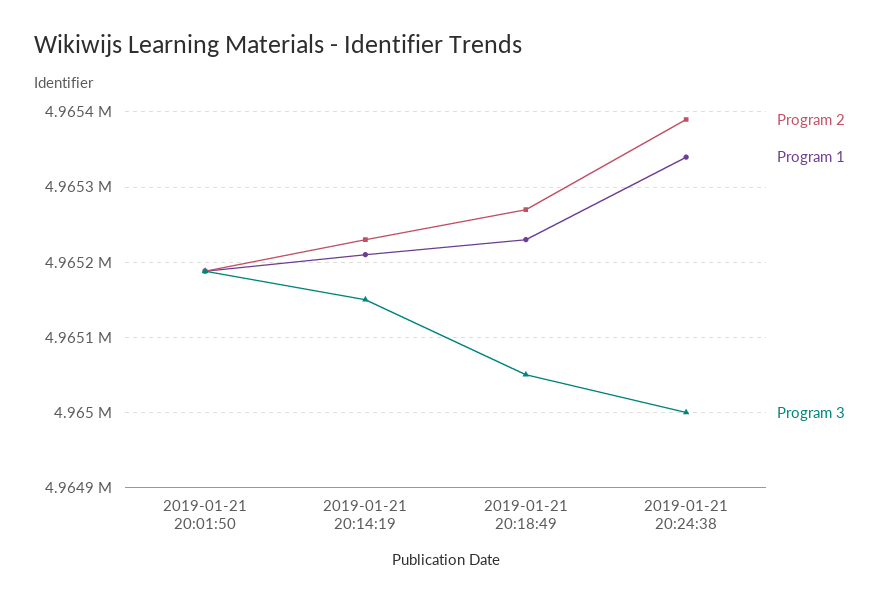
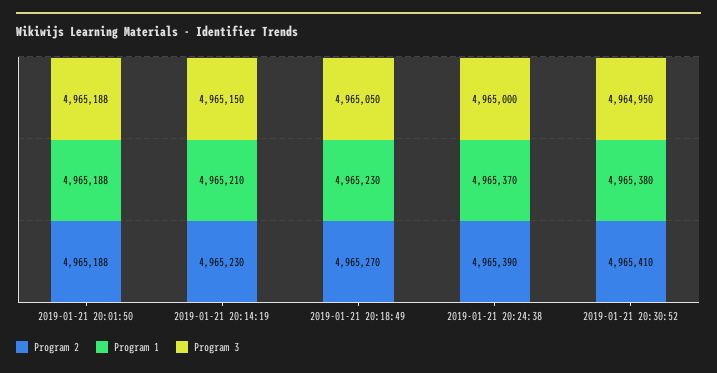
Program 1, 2019-01-21 20:24:38: 4965340 -> 4965370
Program 2, 2019-01-21 20:30:52: none -> 4965410
Program 1, 2019-01-21 20:30:52: none -> 4965380
Program 3, 2019-01-21 20:30:52: none -> 4964950

